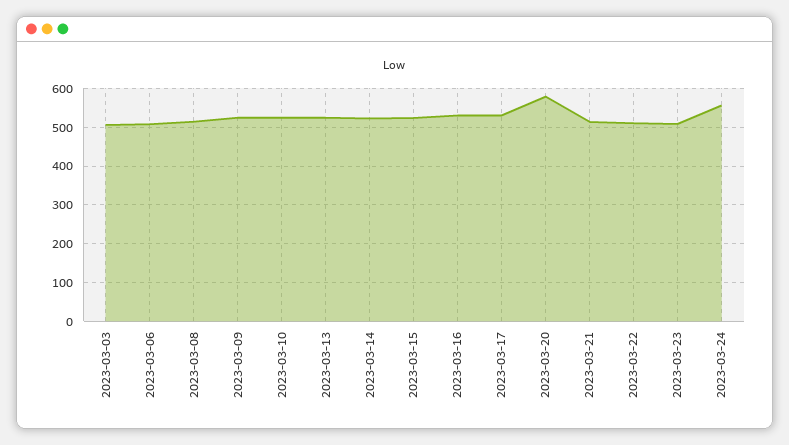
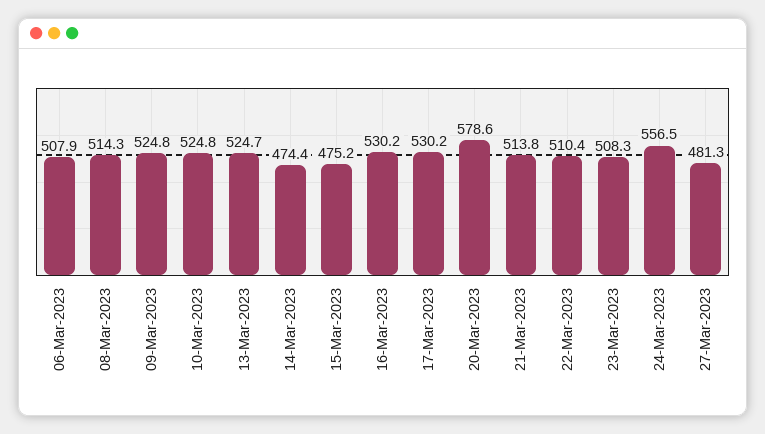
2023-03-03: 500 -> none
2023-03-14: 520 -> 474.4
2023-03-15: 520 -> 475.2
27-Mar-2023: none -> 481.3

